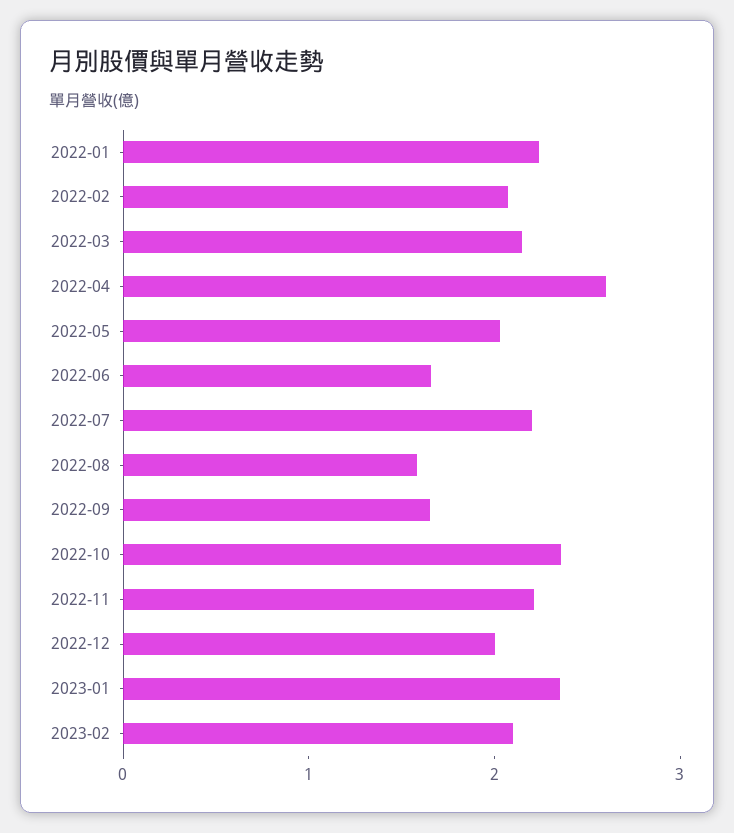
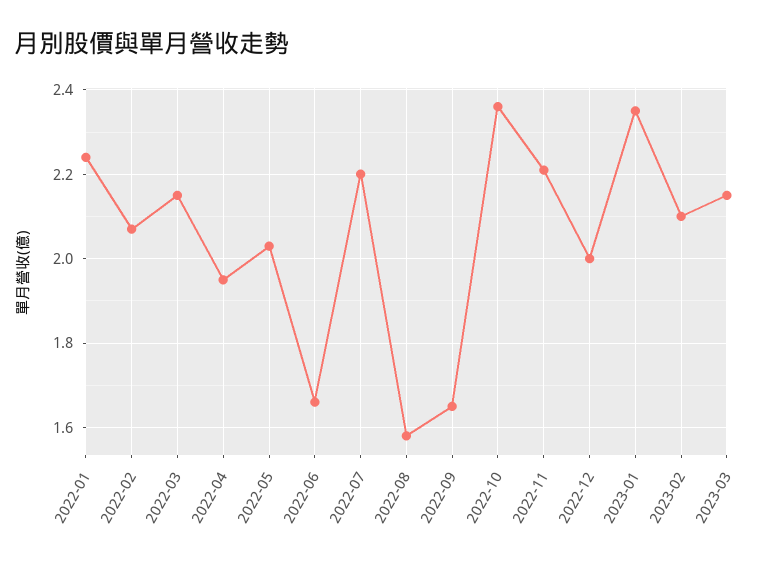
2022-04: 2.6 -> 1.95
2023-03: none -> 2.15

